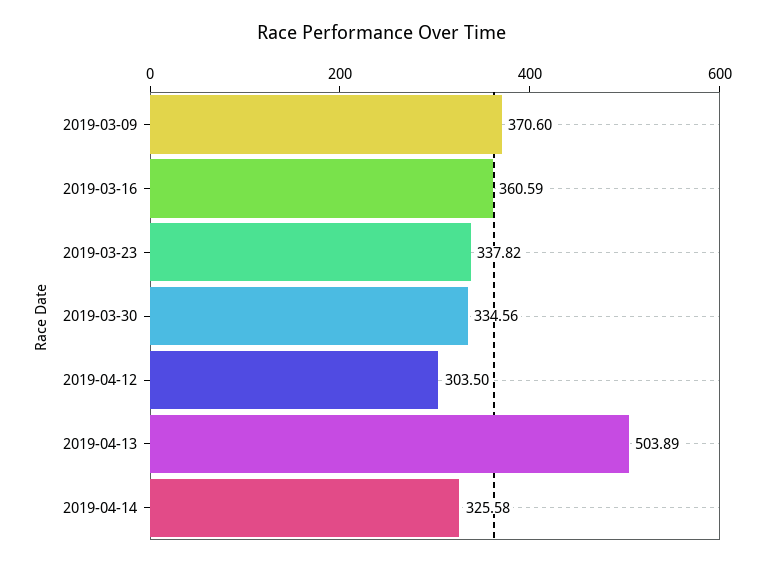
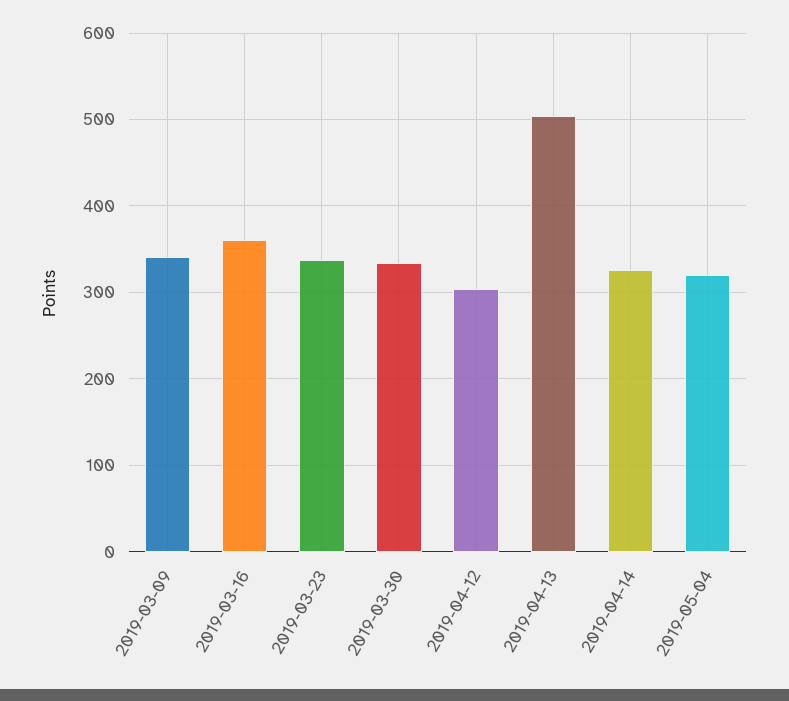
2019-03-09: 370.6 -> 340
2019-05-04: none -> 320

